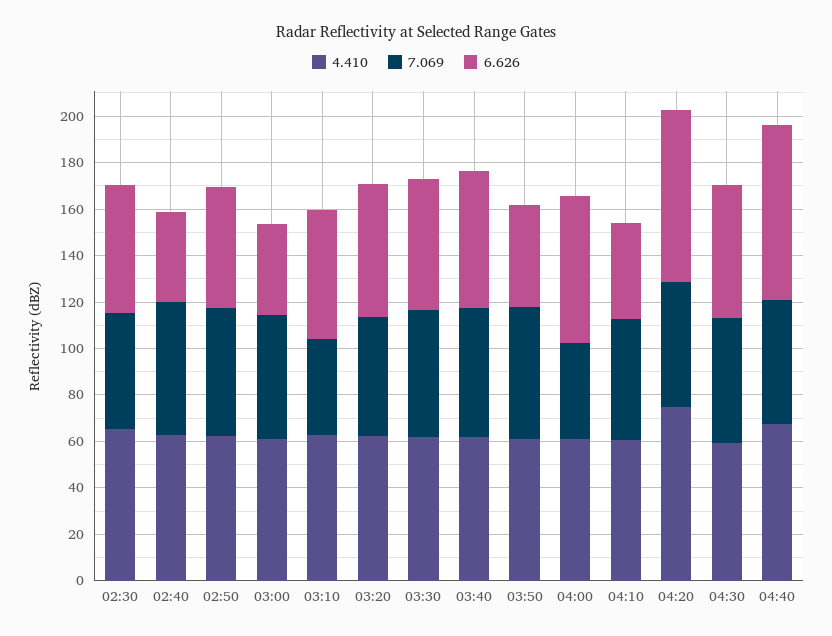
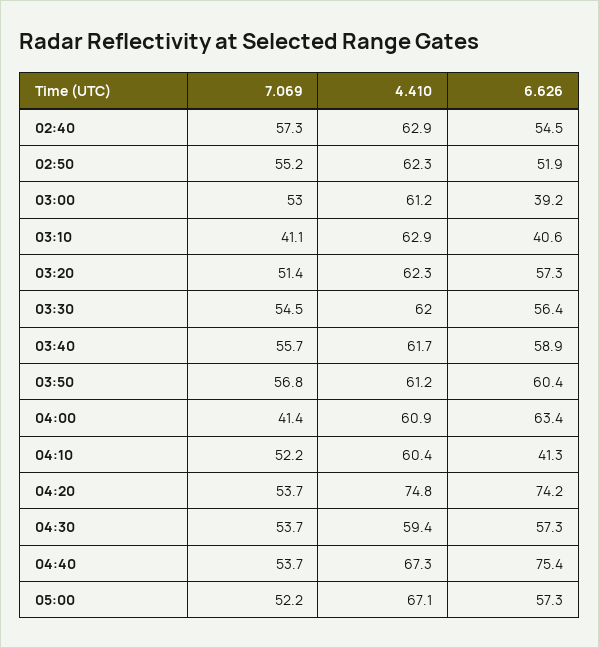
4.410, 02:30: 65 -> none
7.069, 02:30: 50 -> none
6.626, 02:30: 55 -> none
6.626, 02:40: 40 -> 54.5
6.626, 03:10: 55 -> 40.6
6.626, 03:50: 45 -> 60.4
7.069, 05:00: none -> 52.2
4.410, 05:00: none -> 67.1
6.626, 05:00: none -> 57.3

